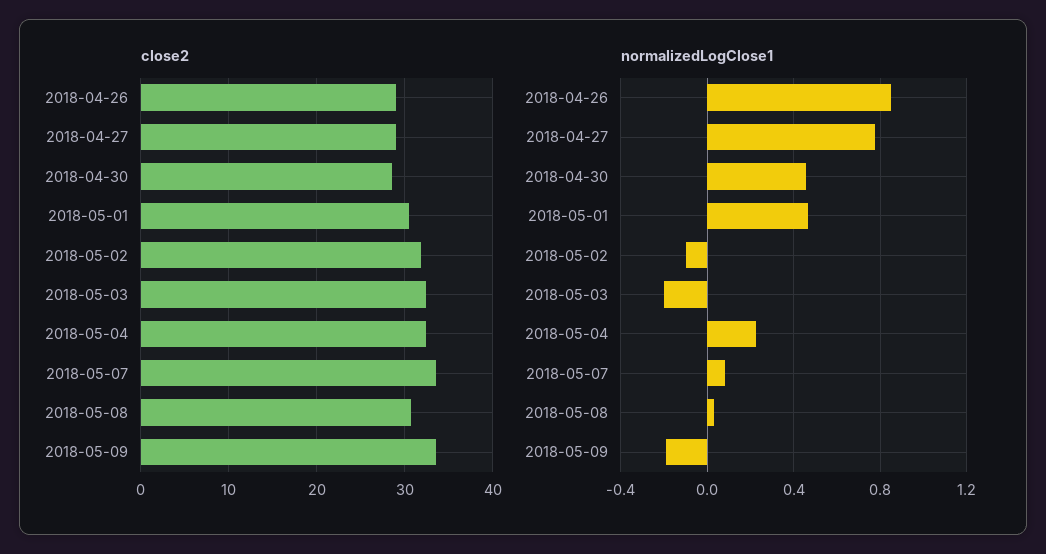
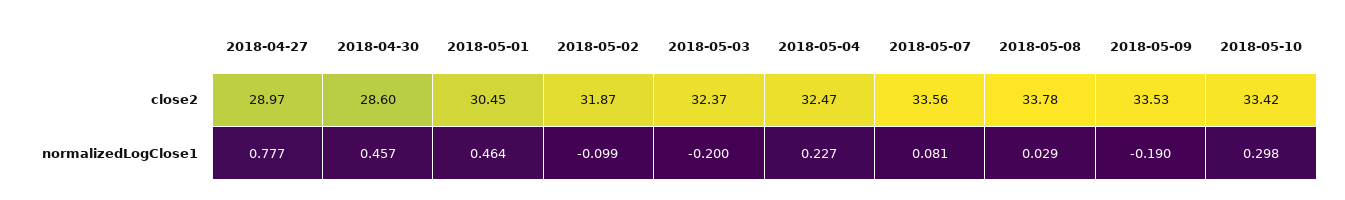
close2, 2018-04-26: 29 -> none
close2, 2018-05-08: 31 -> 33.78
normalizedLogClose1, 2018-04-26: 0.85 -> none
close2, 2018-05-10: none -> 33.42
normalizedLogClose1, 2018-05-10: none -> 0.298

